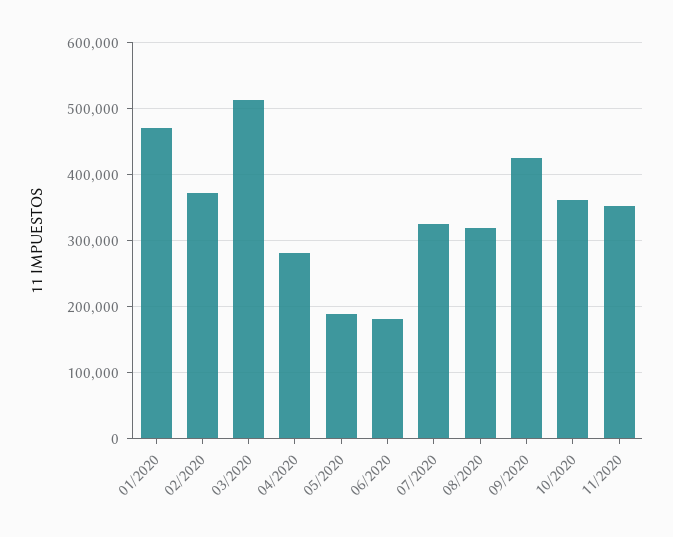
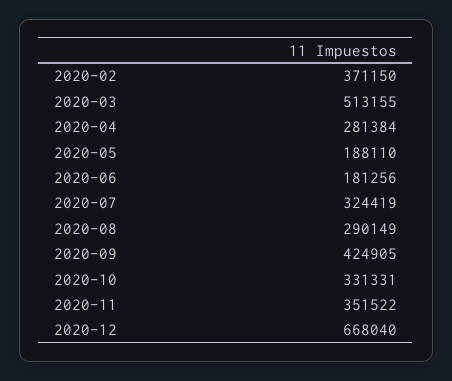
01/2020: 470000 -> none
08/2020: 320000 -> 290149
10/2020: 360000 -> 331331
2020-12: none -> 668040

